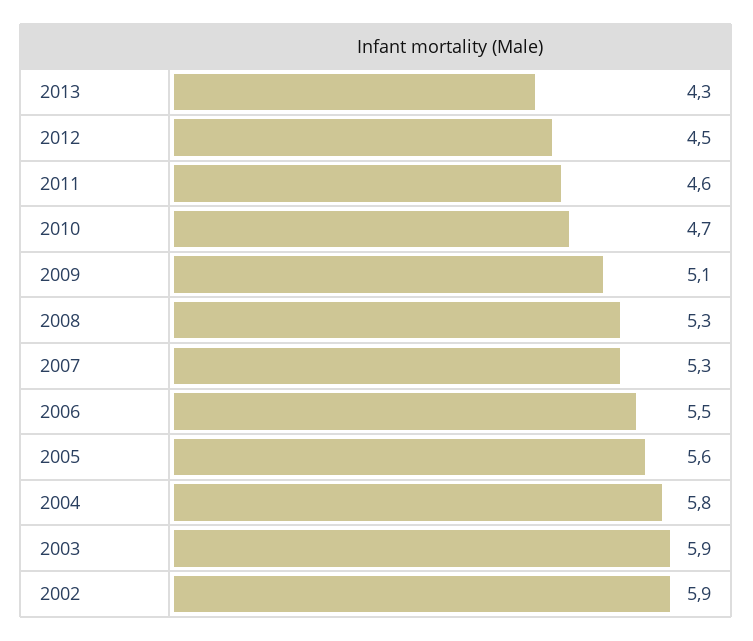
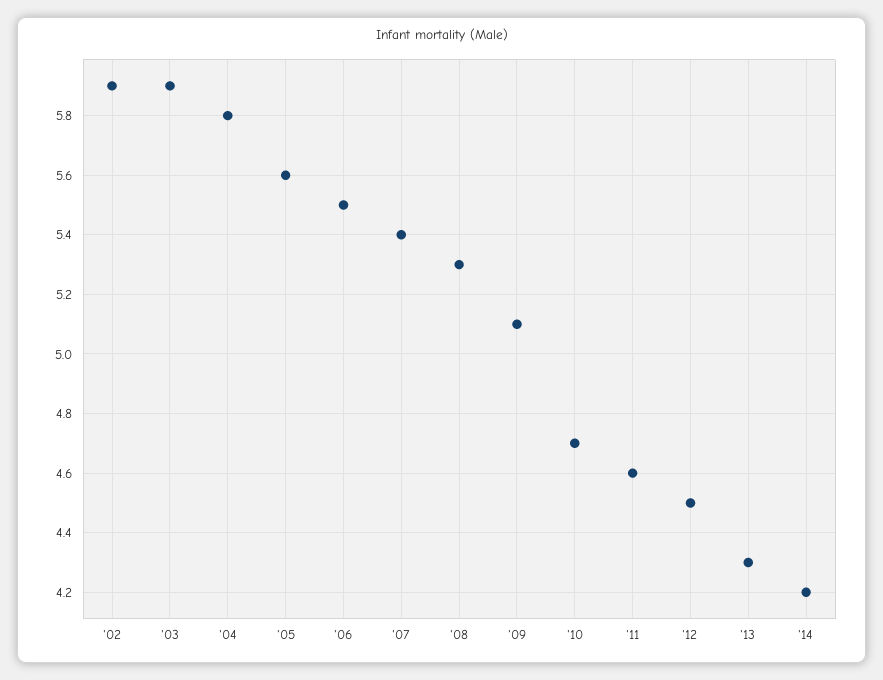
2007: 5.3 -> 5.4
'14: none -> 4.2

